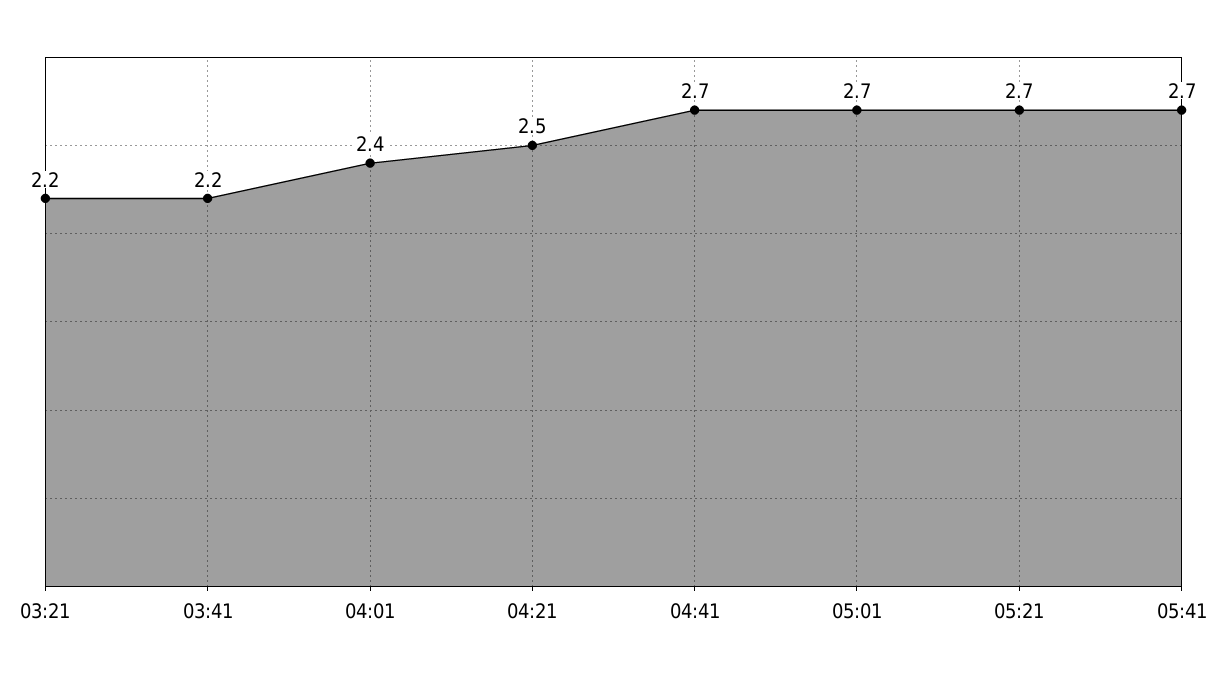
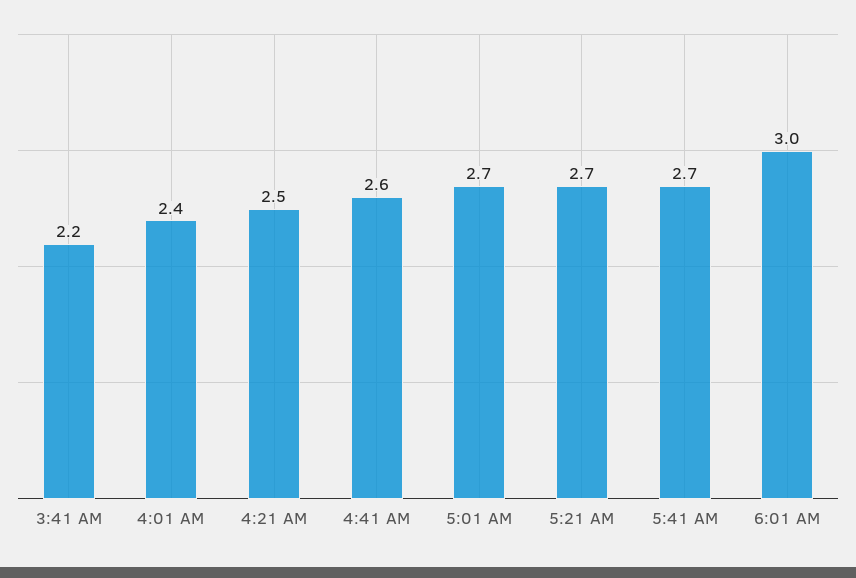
03:21: 2.2 -> none
04:41: 2.7 -> 2.6
6:01 AM: none -> 3

